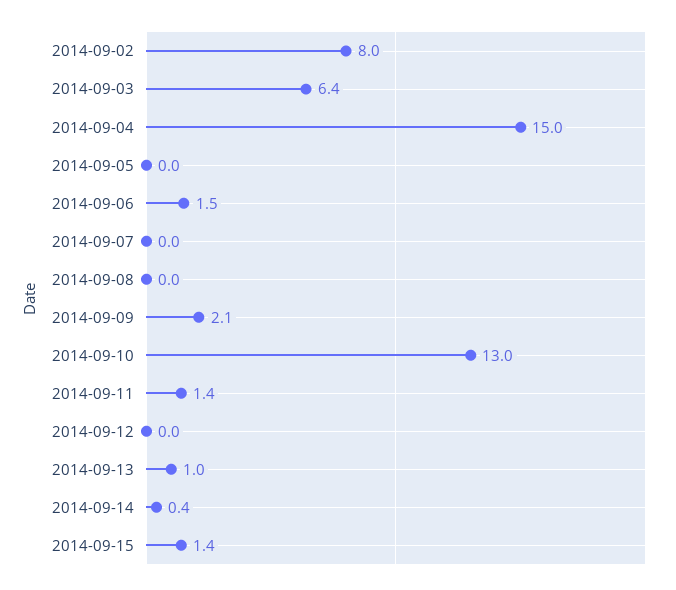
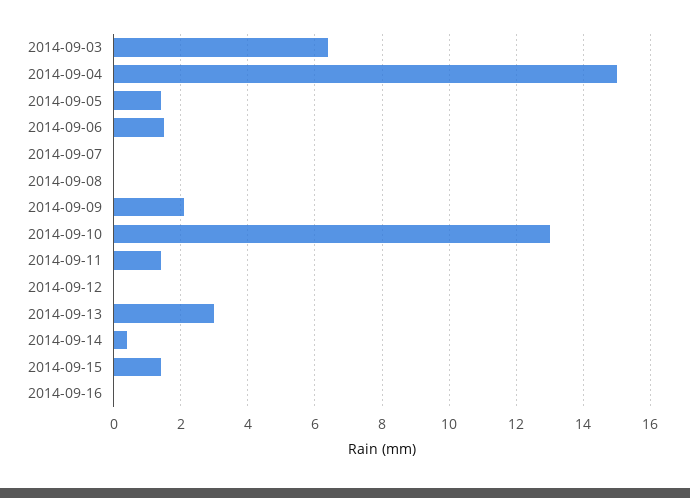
2014-09-02: 8 -> none
2014-09-05: 0 -> 1.5
2014-09-13: 1 -> 3
2014-09-16: none -> 0

